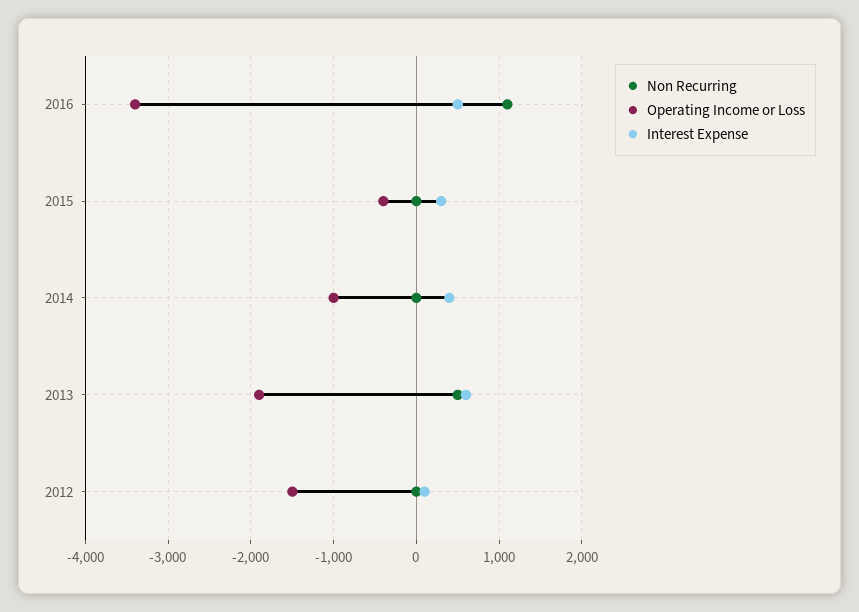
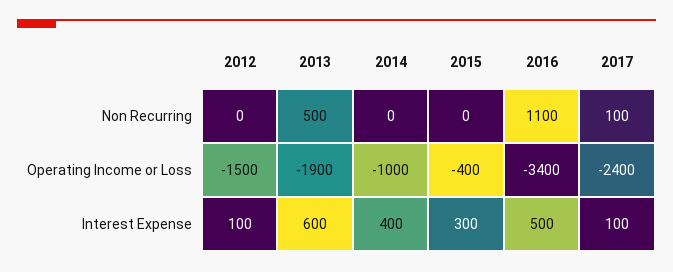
Non Recurring, 2017: none -> 100
Operating Income or Loss, 2017: none -> -2400
Interest Expense, 2017: none -> 100

